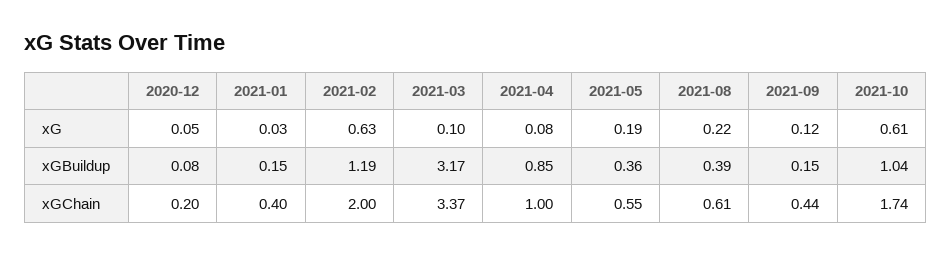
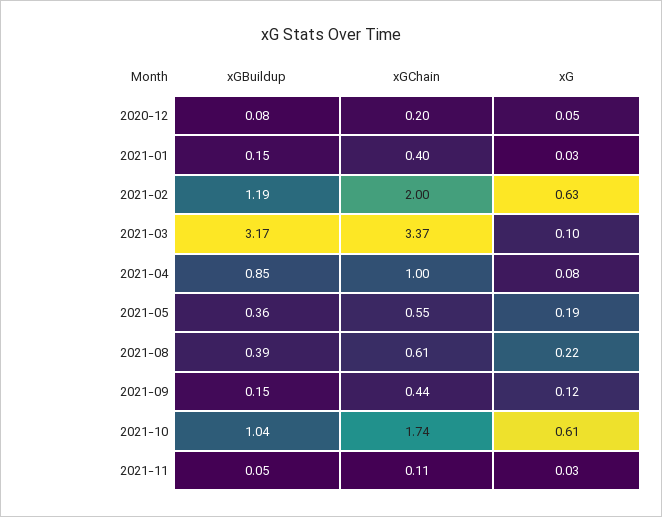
2021-11, xGBuildup: none -> 0.05
2021-11, xGChain: none -> 0.11
2021-11, xG: none -> 0.03

